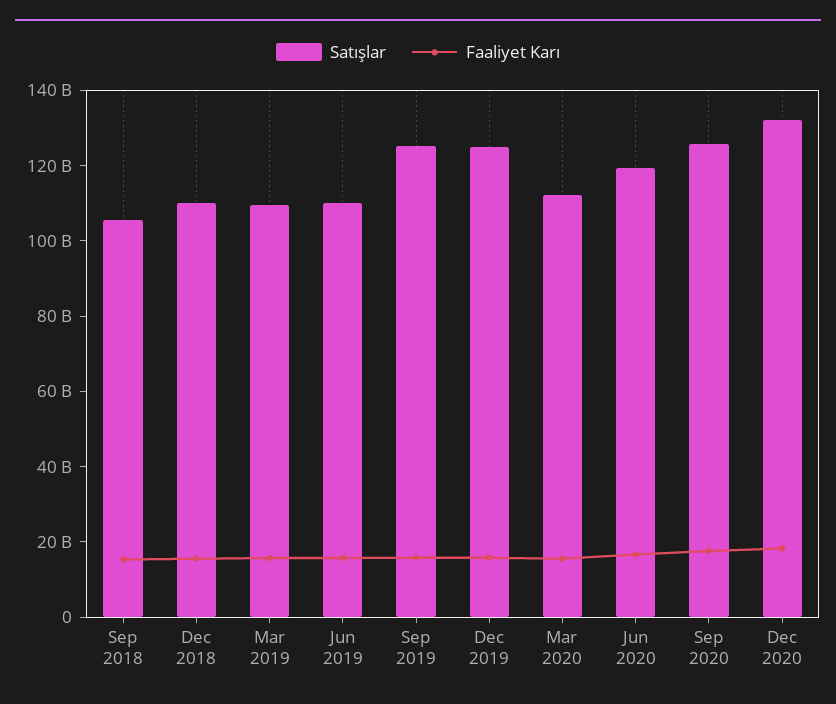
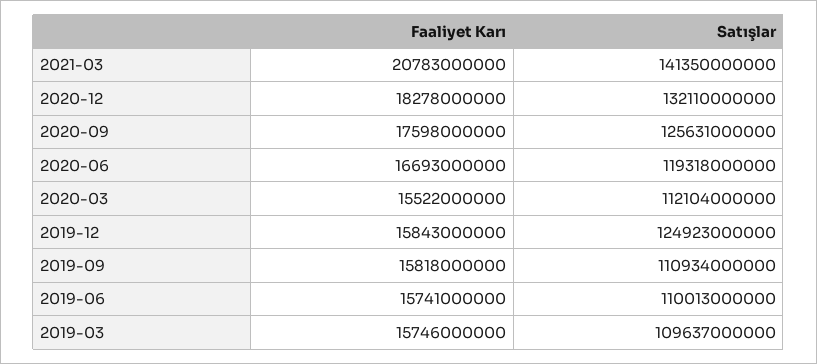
Satışlar, Sep 2018: 105000000000 -> none
Faaliyet Karı, Sep 2018: 15000000000 -> none
Satışlar, Dec 2018: 110000000000 -> none
Faaliyet Karı, Dec 2018: 15000000000 -> none
Satışlar, Sep 2019: 125000000000 -> 110934000000
Faaliyet Karı, 2021-03: none -> 20783000000
Satışlar, 2021-03: none -> 141350000000

